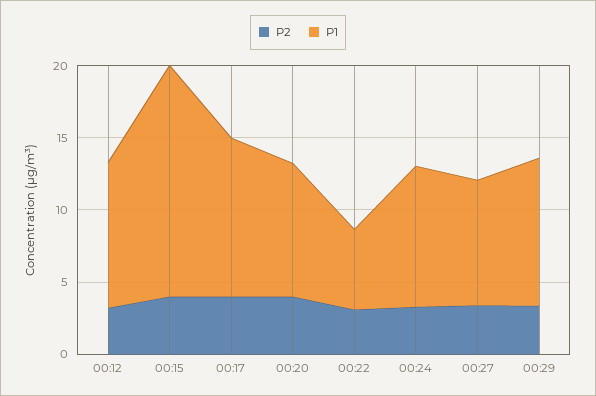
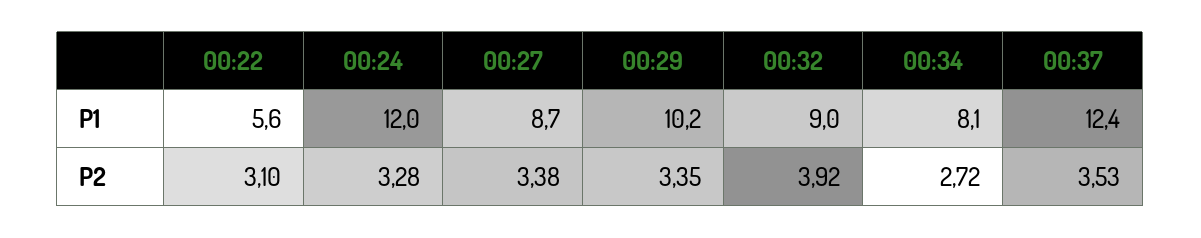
P2, 00:12: 3 -> none
P1, 00:12: 10 -> none
P2, 00:15: 4 -> none
P1, 00:15: 16 -> none
P2, 00:17: 4 -> none
P1, 00:17: 11 -> none
P2, 00:20: 4 -> none
P1, 00:20: 9 -> none
P1, 00:24: 10 -> 12
P1, 00:32: none -> 9
P1, 00:34: none -> 8.1
P1, 00:37: none -> 12.4
P2, 00:32: none -> 3.92
P2, 00:34: none -> 2.72
P2, 00:37: none -> 3.53

